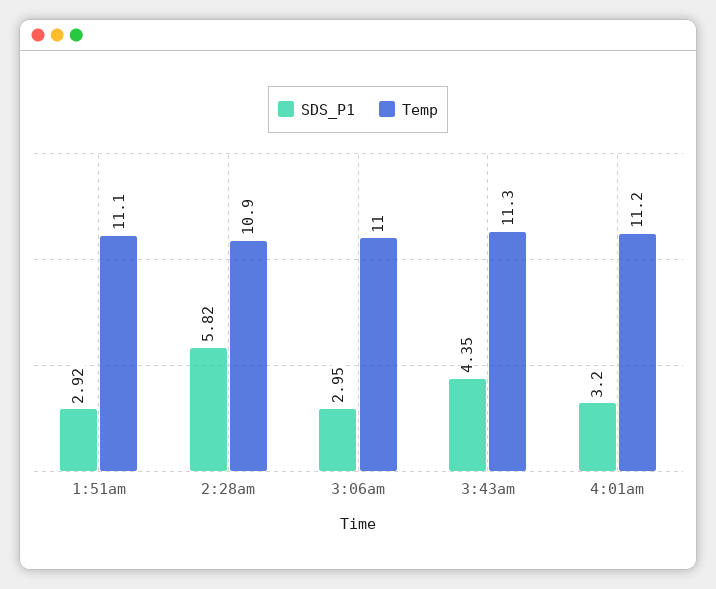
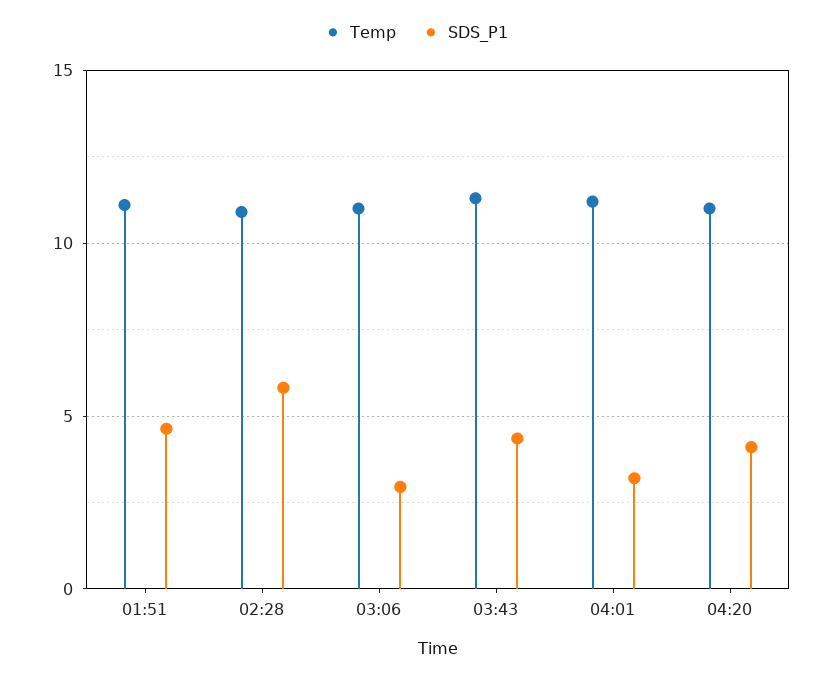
SDS_P1, 1:51am: 2.92 -> 4.5
Temp, 04:20: none -> 11
SDS_P1, 04:20: none -> 4

